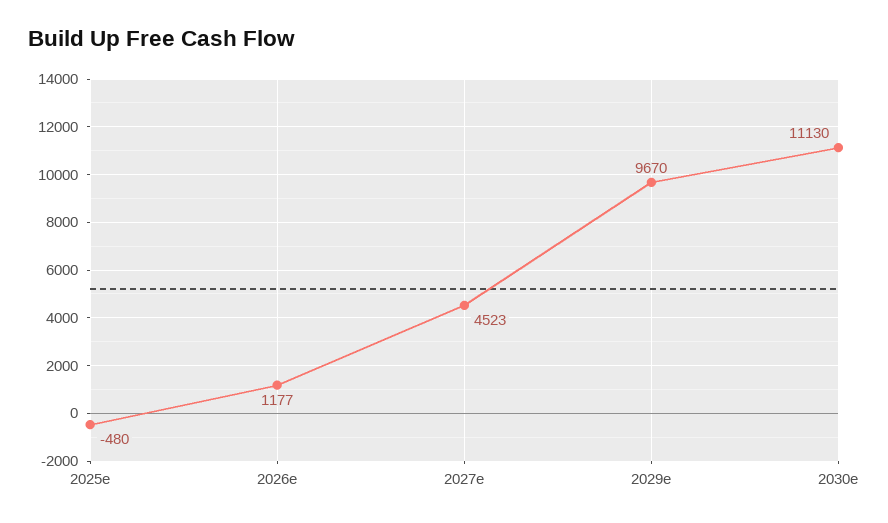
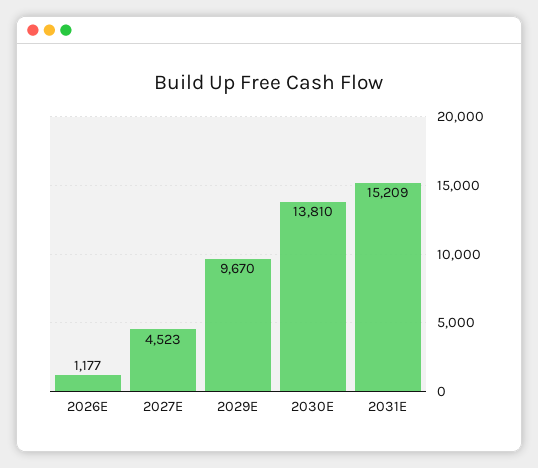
2025e: -480 -> none
2030e: 11130 -> 13810
2031E: none -> 15209

